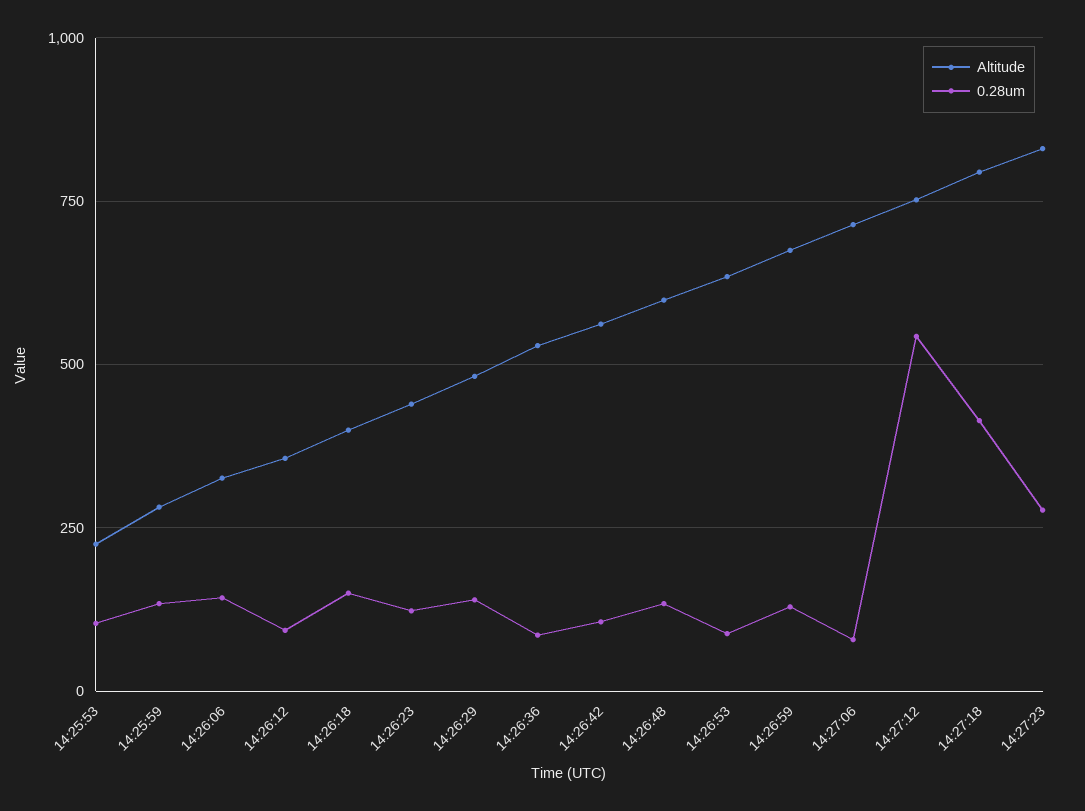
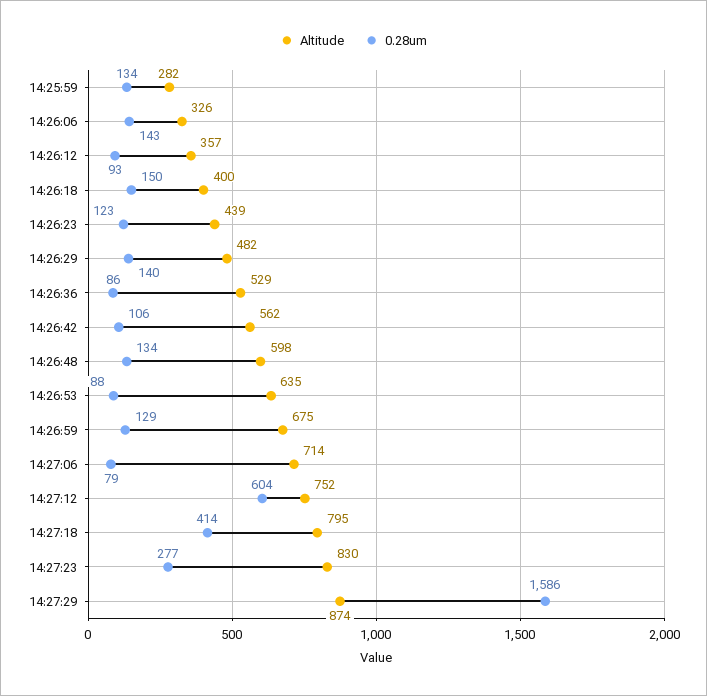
Altitude, 14:25:53: 225 -> none
0.28um, 14:25:53: 100 -> none
0.28um, 14:27:12: 550 -> 604
Altitude, 14:27:29: none -> 874
0.28um, 14:27:29: none -> 1586

